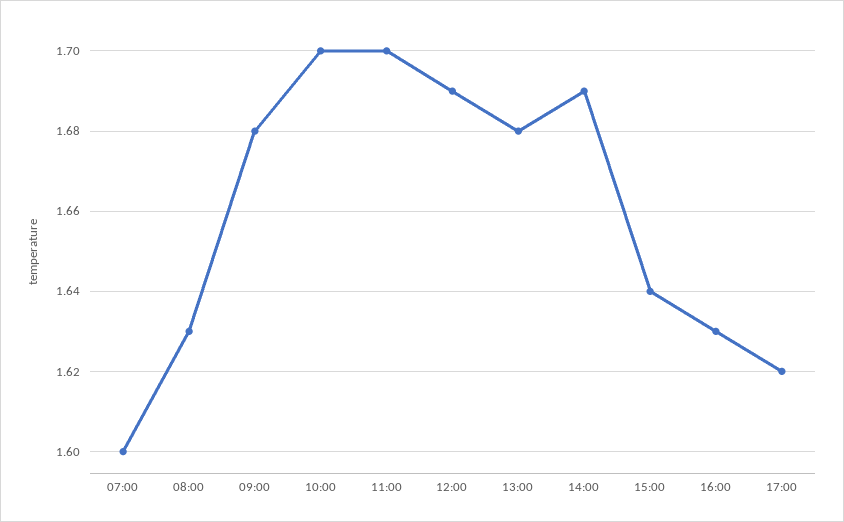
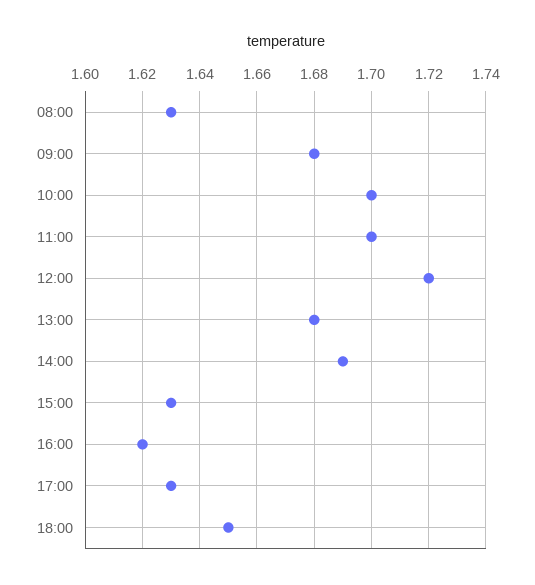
07:00: 1.6 -> none
12:00: 1.69 -> 1.72
15:00: 1.64 -> 1.63
16:00: 1.63 -> 1.62
17:00: 1.62 -> 1.63
18:00: none -> 1.65

